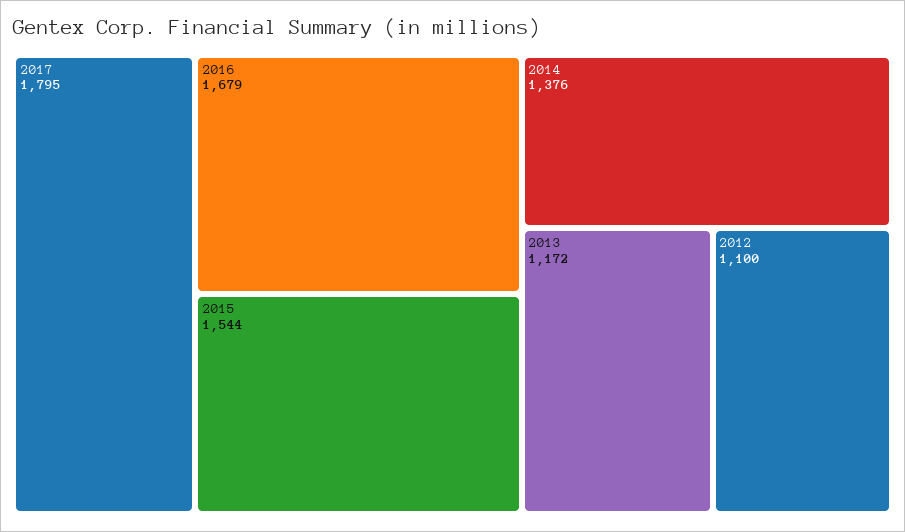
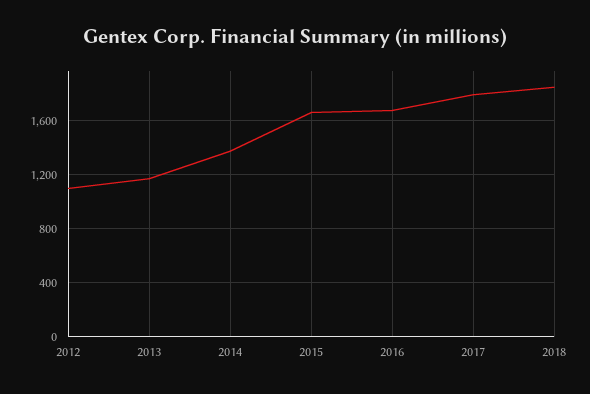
2015: 1544 -> 1650
2018: none -> 1850

